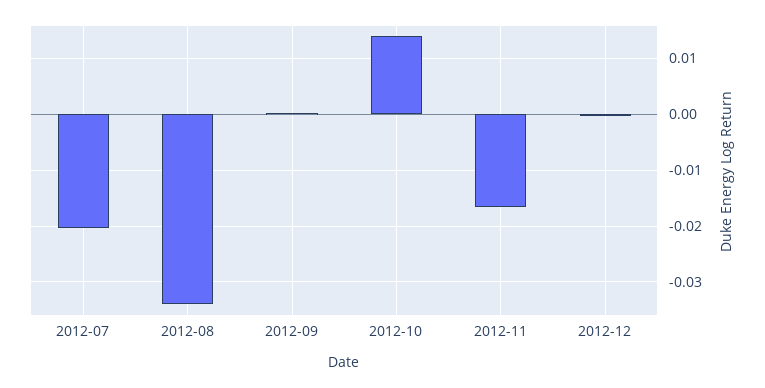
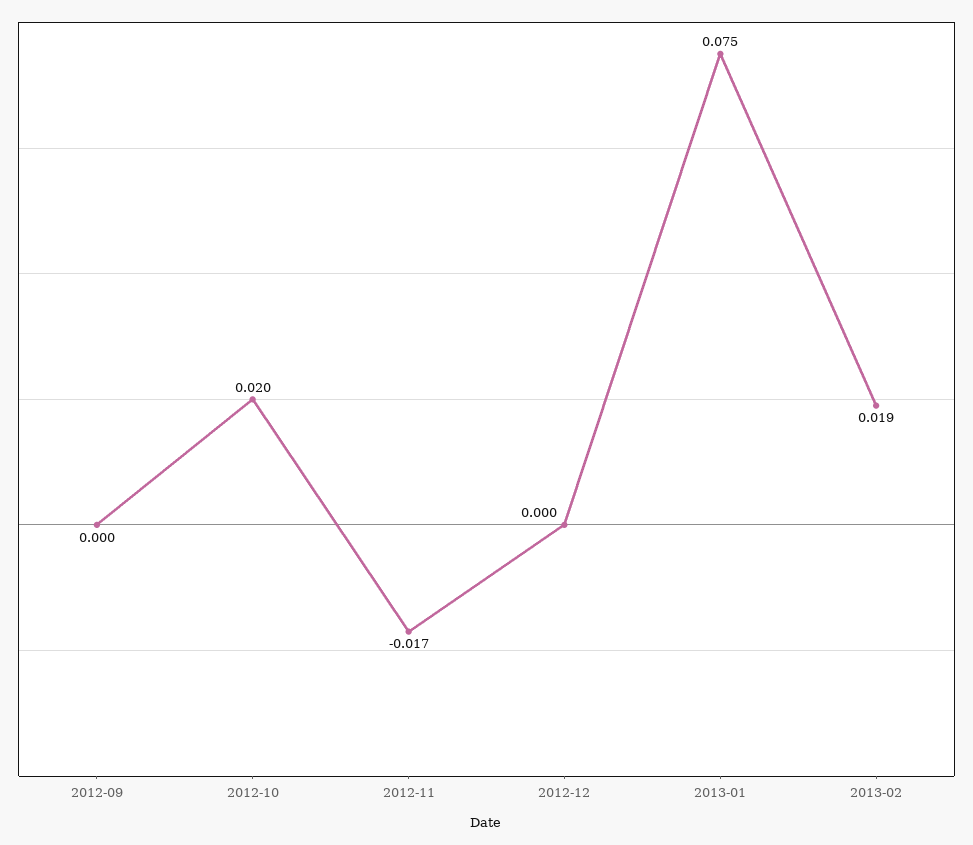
2012-07: -0.02 -> none
2012-08: -0.034 -> none
2012-10: 0.014 -> 0.02
2013-01: none -> 0.075
2013-02: none -> 0.019

